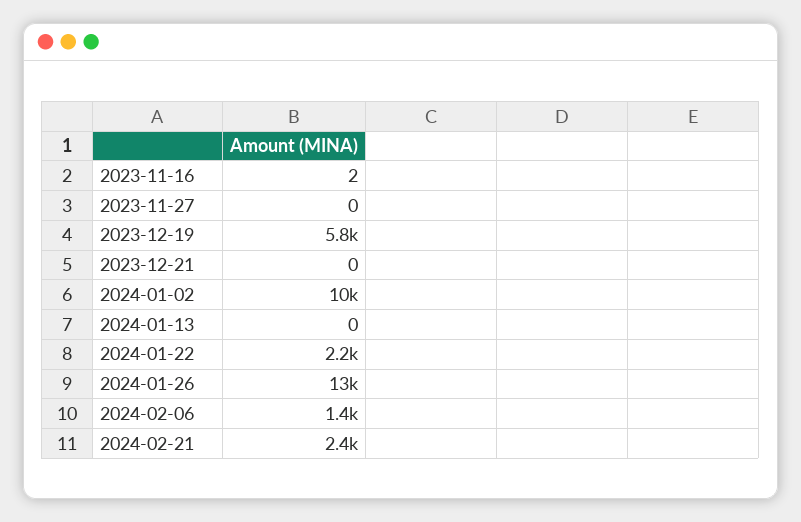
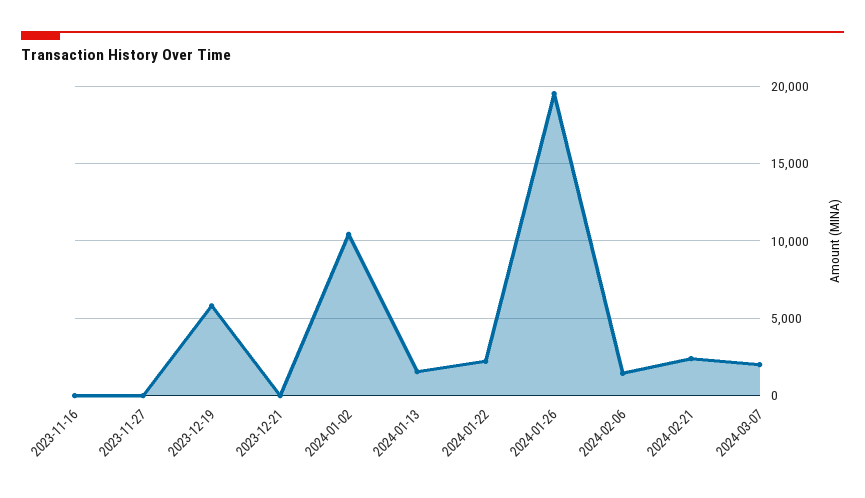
2024-01-13: 0 -> 1500
2024-01-26: 13000 -> 19500
2024-03-07: none -> 2000

